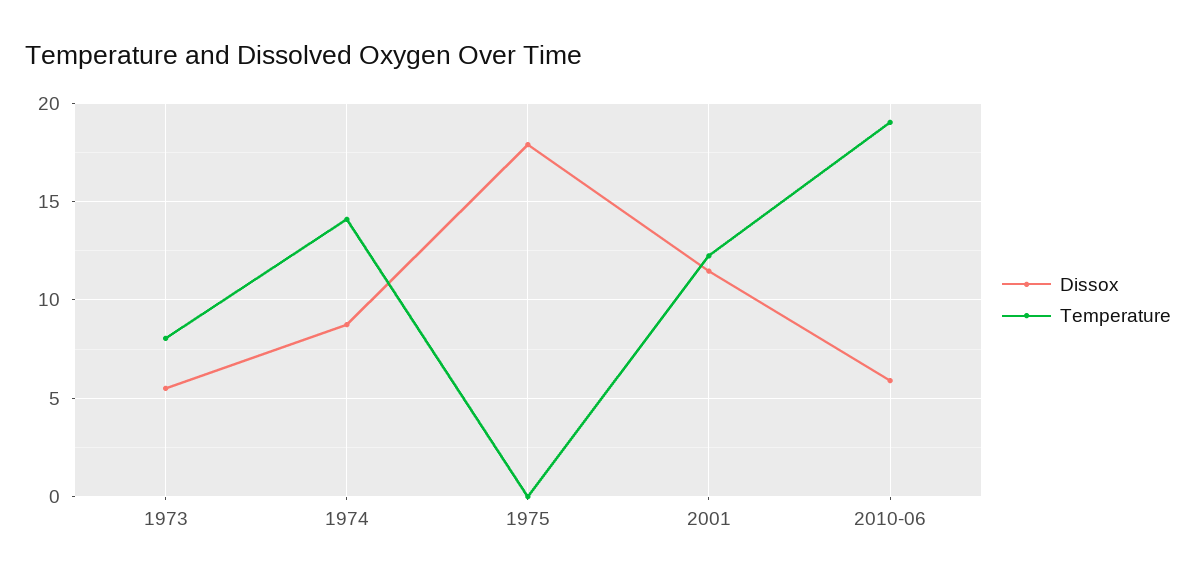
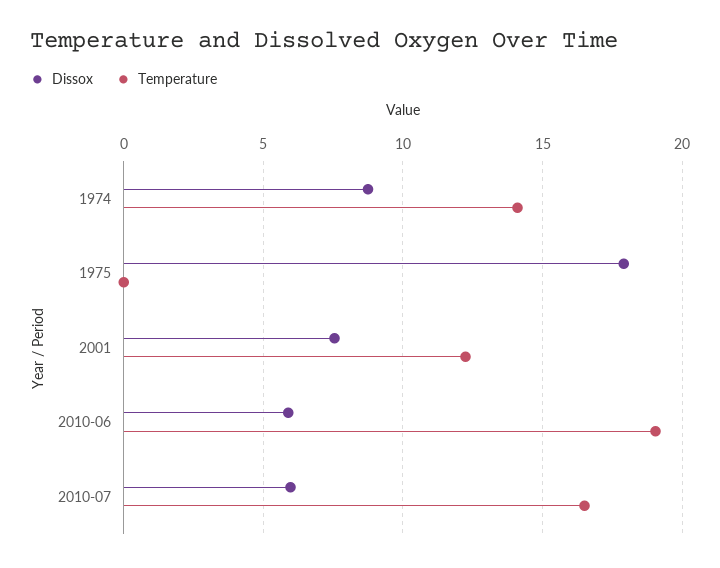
Dissox, 1973: 5.5 -> none
Temperature, 1973: 8 -> none
Dissox, 2001: 11.5 -> 7.5
Dissox, 2010-07: none -> 6
Temperature, 2010-07: none -> 16.5

